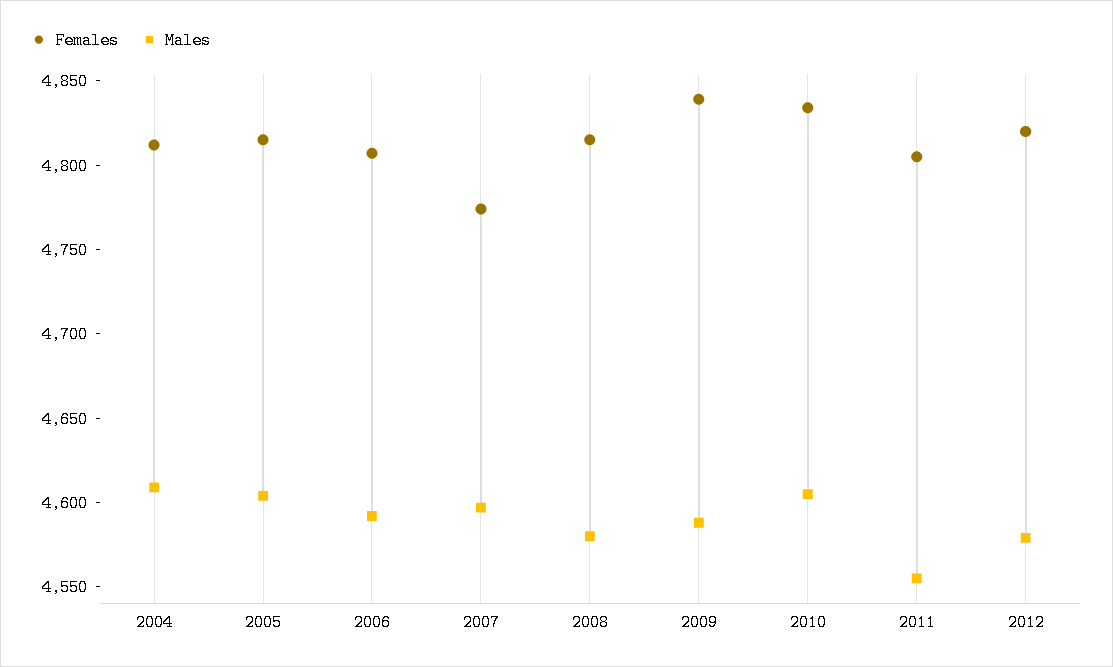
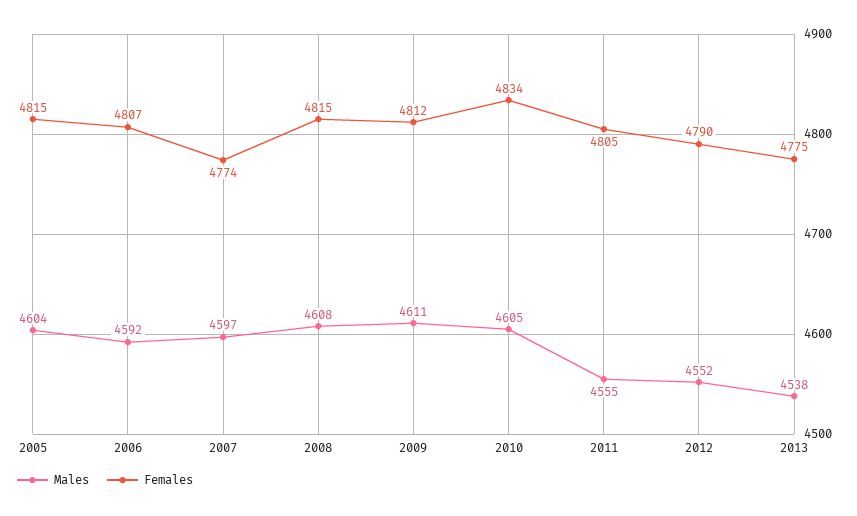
Females, 2004: 4810 -> none
Males, 2004: 4610 -> none
Males, 2008: 4580 -> 4608
Females, 2009: 4840 -> 4812
Males, 2009: 4590 -> 4611
Females, 2012: 4820 -> 4790
Males, 2012: 4580 -> 4552
Males, 2013: none -> 4538
Females, 2013: none -> 4775

